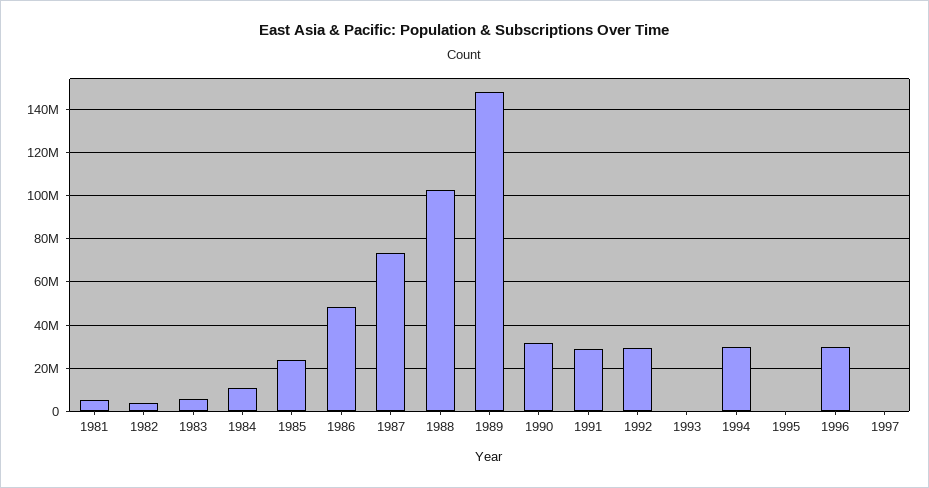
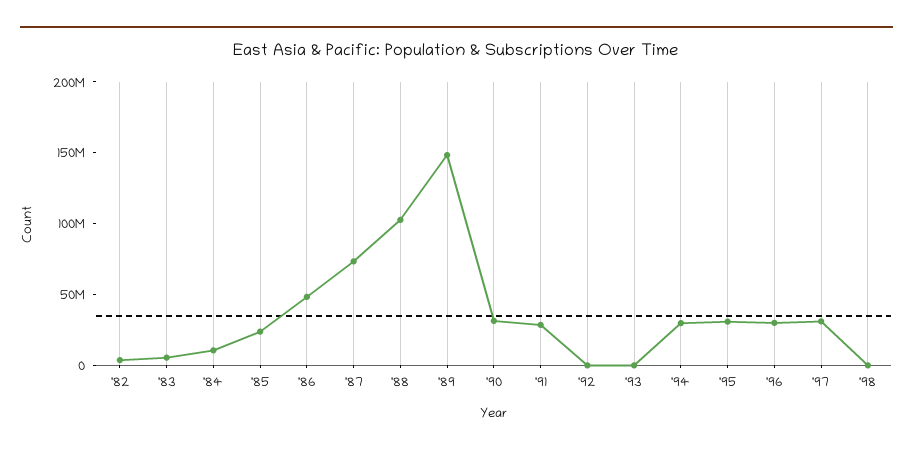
1981: 5000000 -> none
1992: 30000000 -> 0
1995: 0 -> 30000000
1997: 0 -> 30000000
'98: none -> 0

